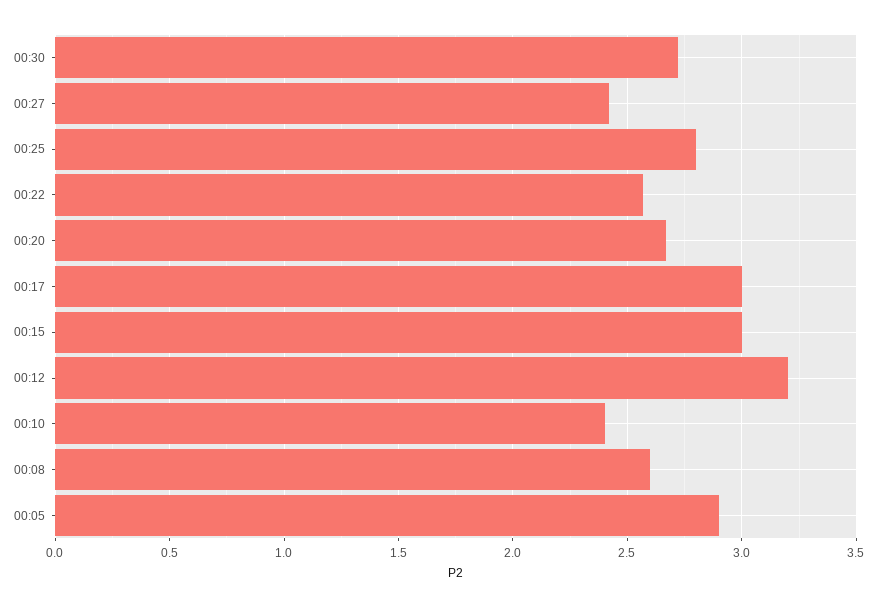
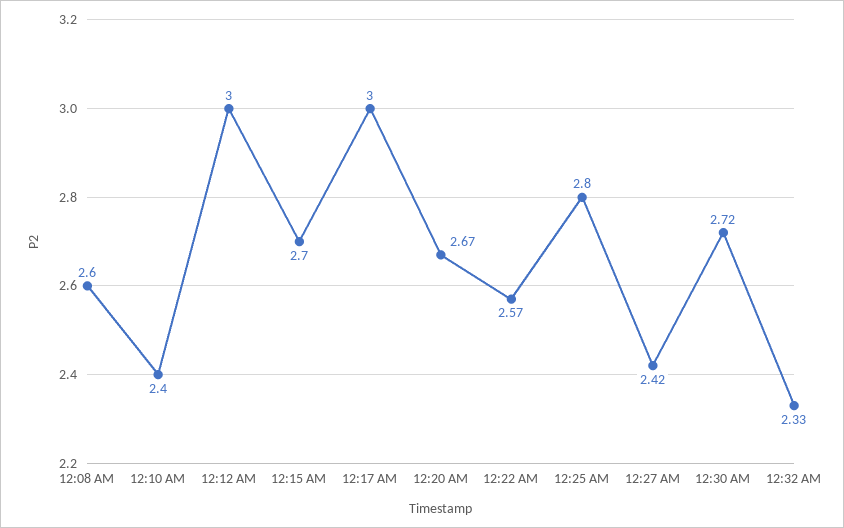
00:15: 3 -> 2.7
00:12: 3.2 -> 3
00:05: 2.9 -> none
12:32 AM: none -> 2.33

